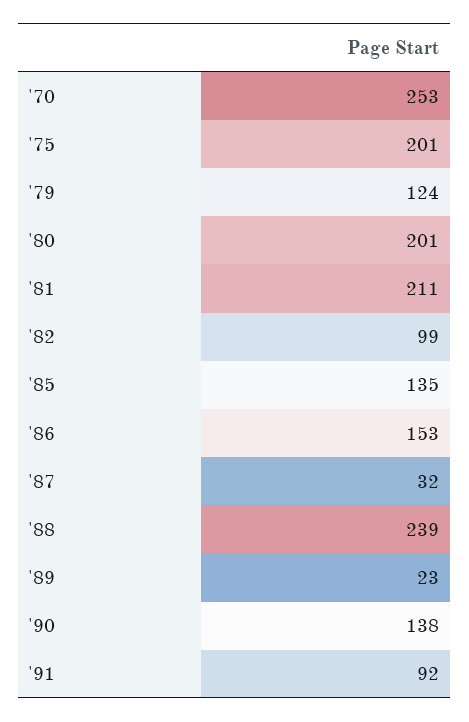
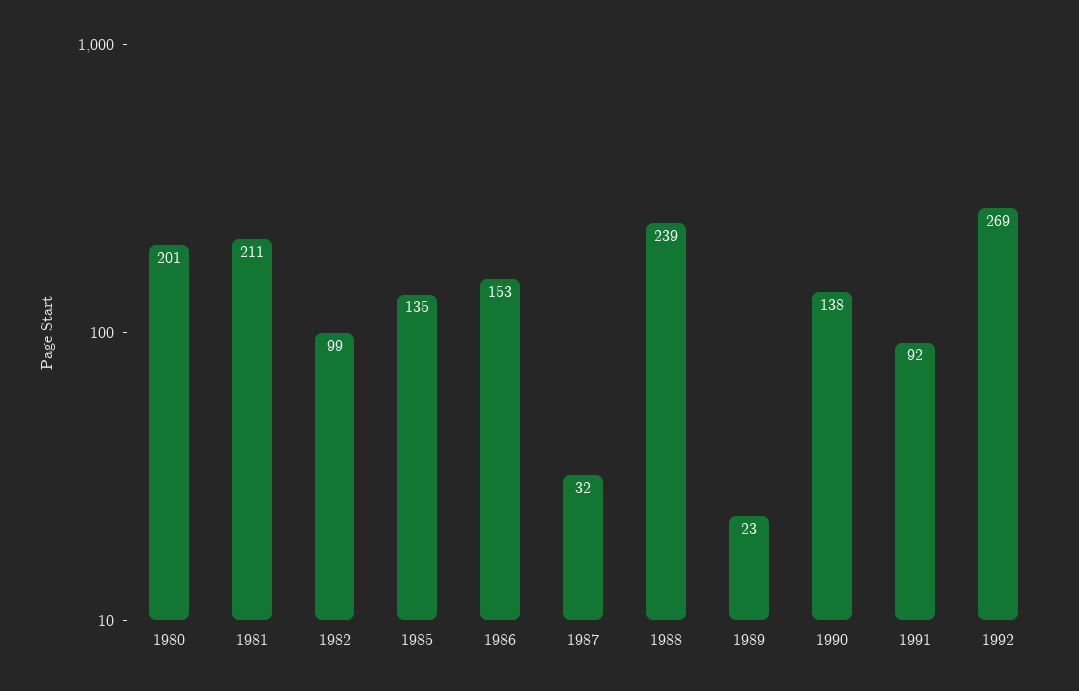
'70: 253 -> none
'75: 201 -> none
'79: 124 -> none
1992: none -> 269

